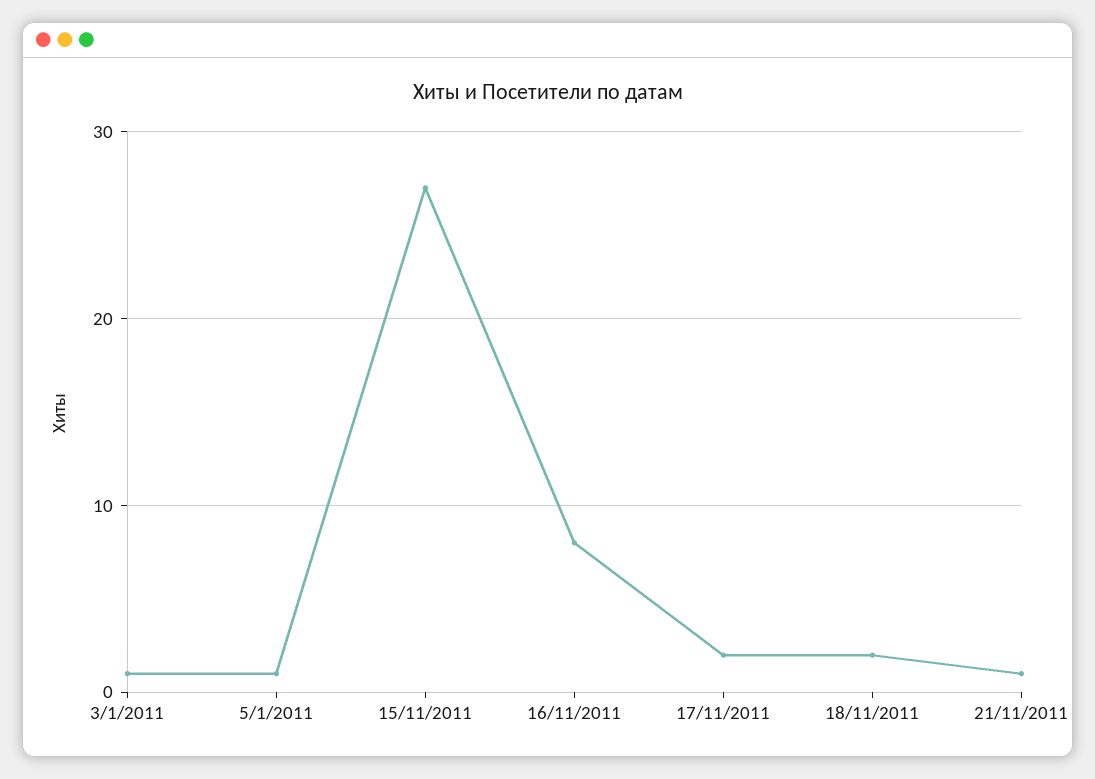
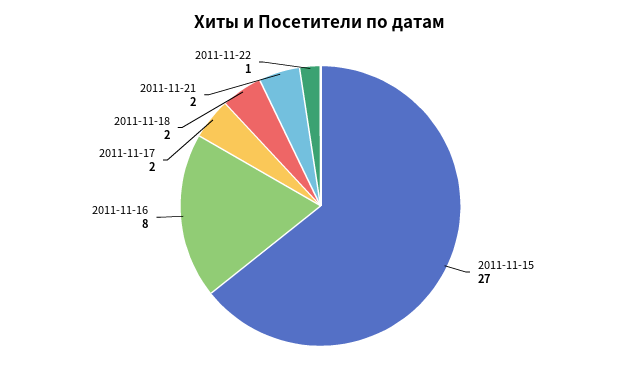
3/1/2011: 1 -> none
5/1/2011: 1 -> none
21/11/2011: 1 -> 2
2011-11-22: none -> 1

